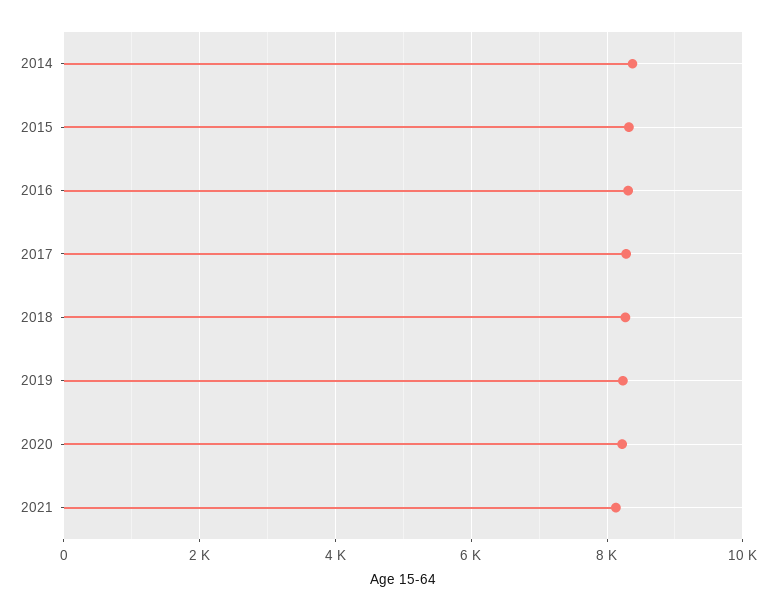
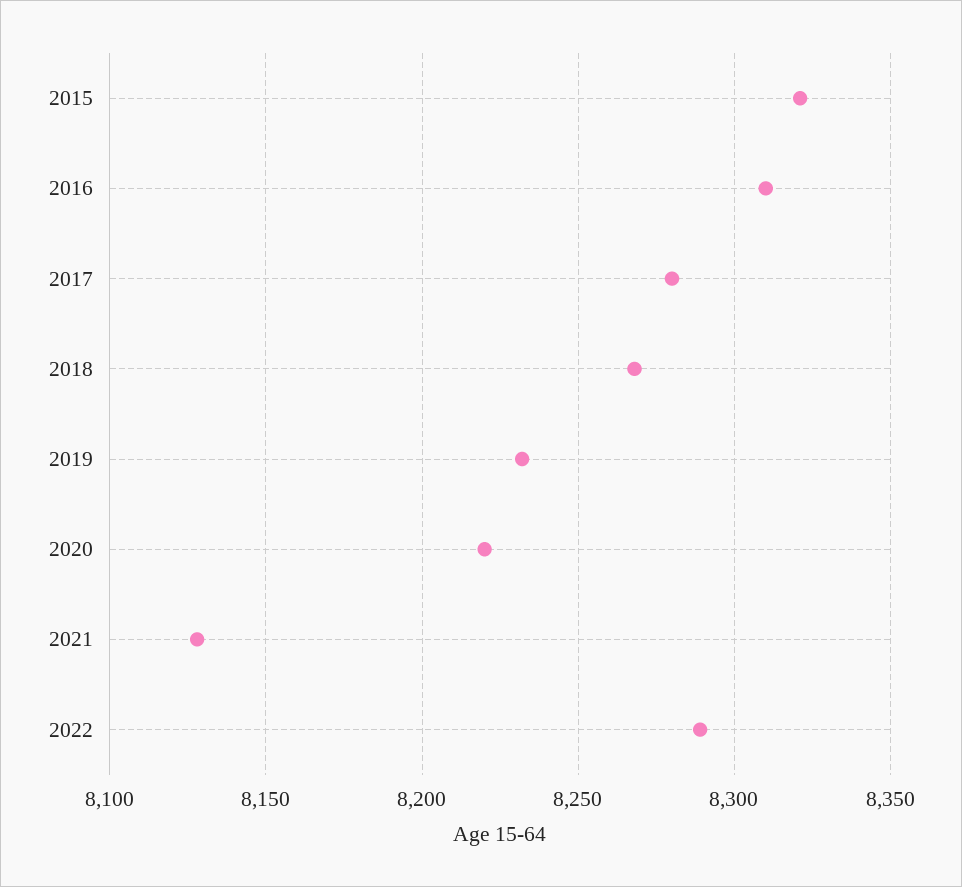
2014: 8400 -> none
2022: none -> 8290

